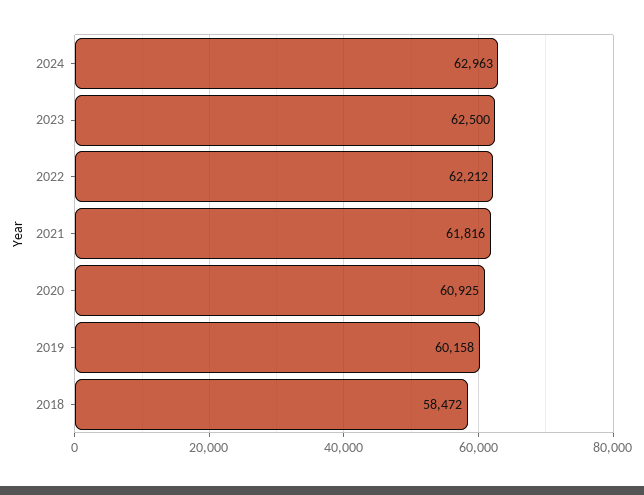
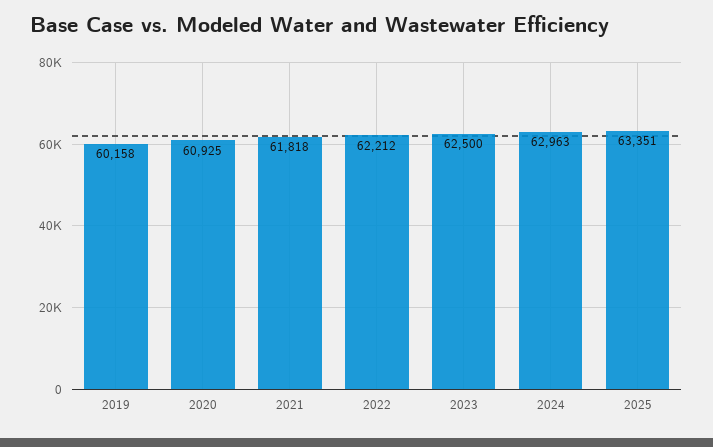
2021: 61816 -> 61818
2018: 58472 -> none
2025: none -> 63351

